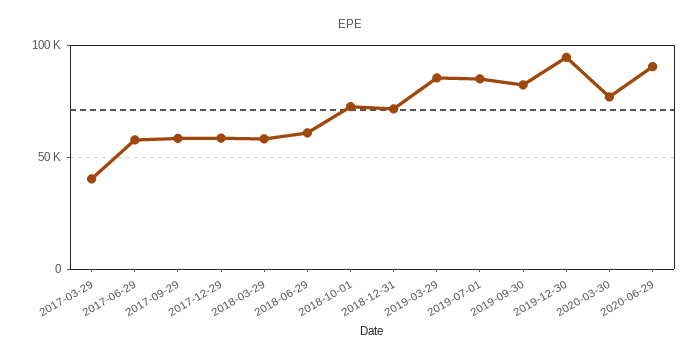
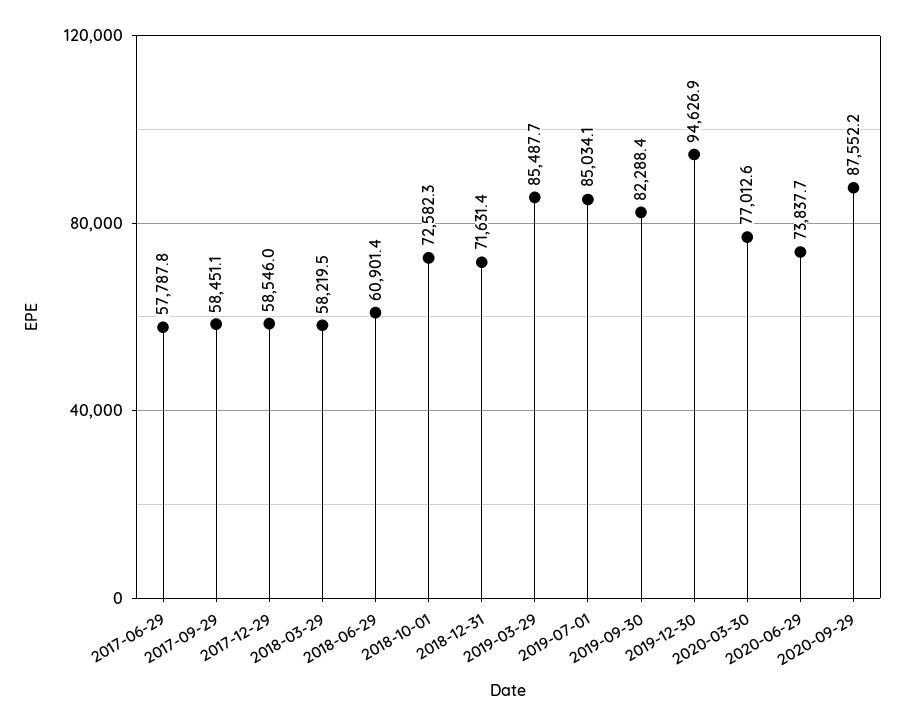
2017-03-29: 40000 -> none
2020-06-29: 90000 -> 73837.7
2020-09-29: none -> 87552.2

